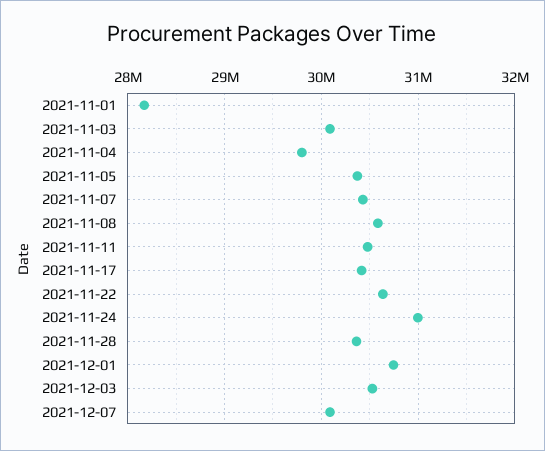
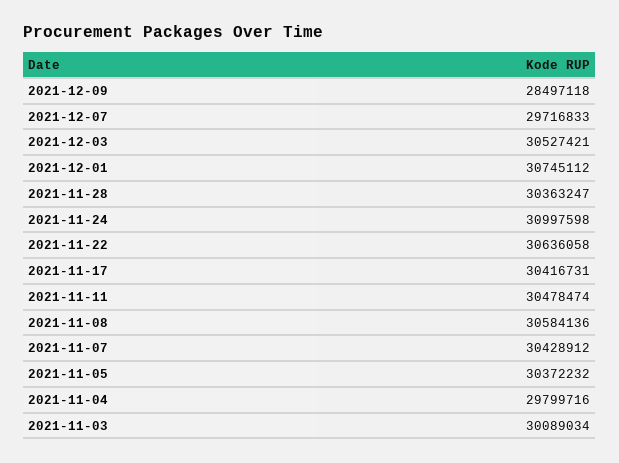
2021-11-01: 28200000 -> none
2021-12-07: 30100000 -> 29716833
2021-12-09: none -> 28497118

